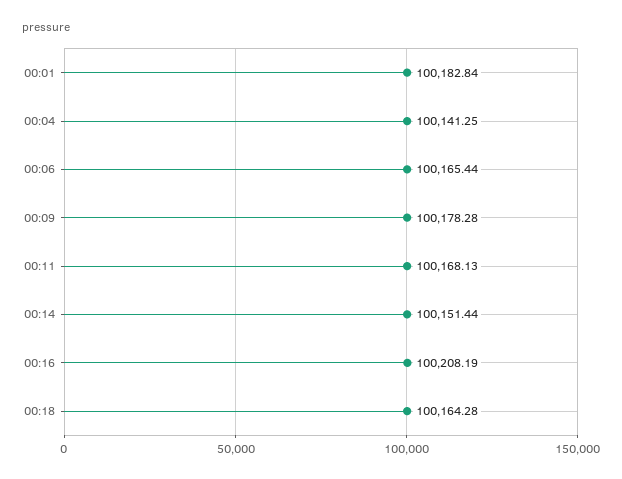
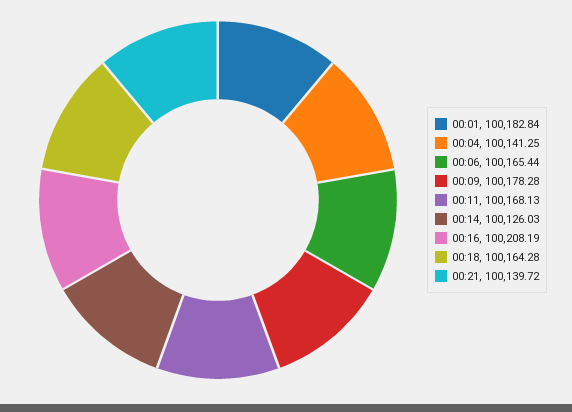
00:14: 100151.44 -> 100126.03
00:21: none -> 100139.72

